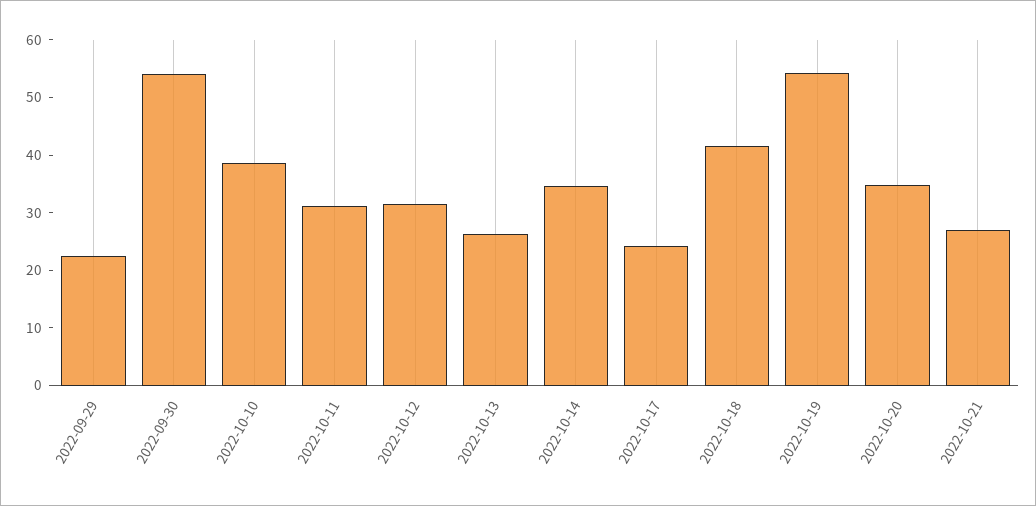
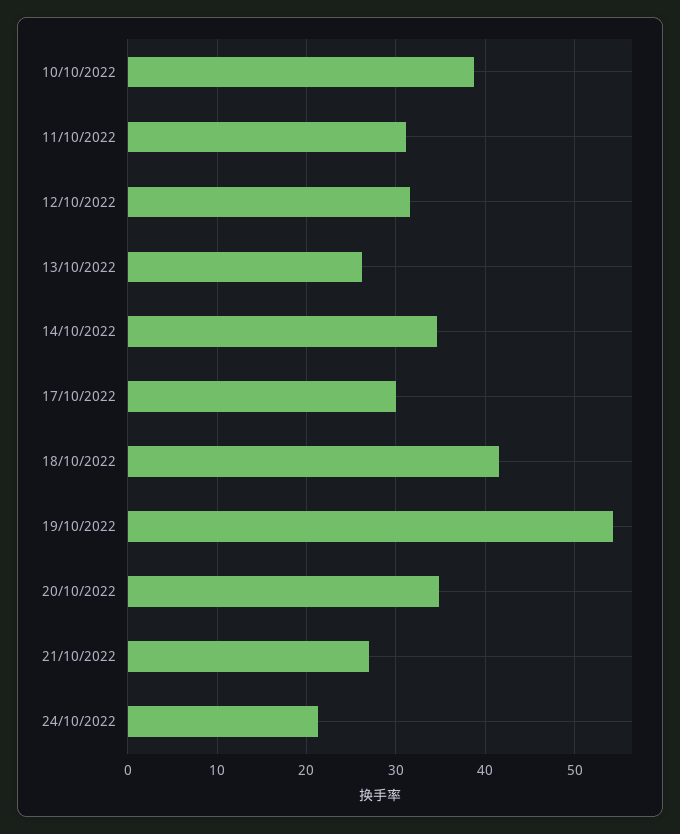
2022-09-29: 22 -> none
2022-09-30: 54 -> none
2022-10-17: 24 -> 30
24/10/2022: none -> 21

